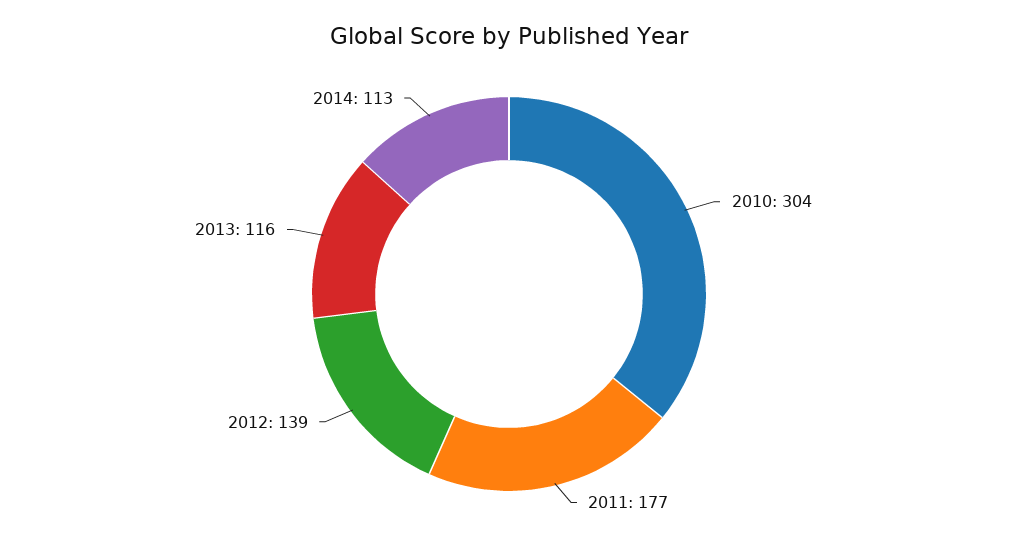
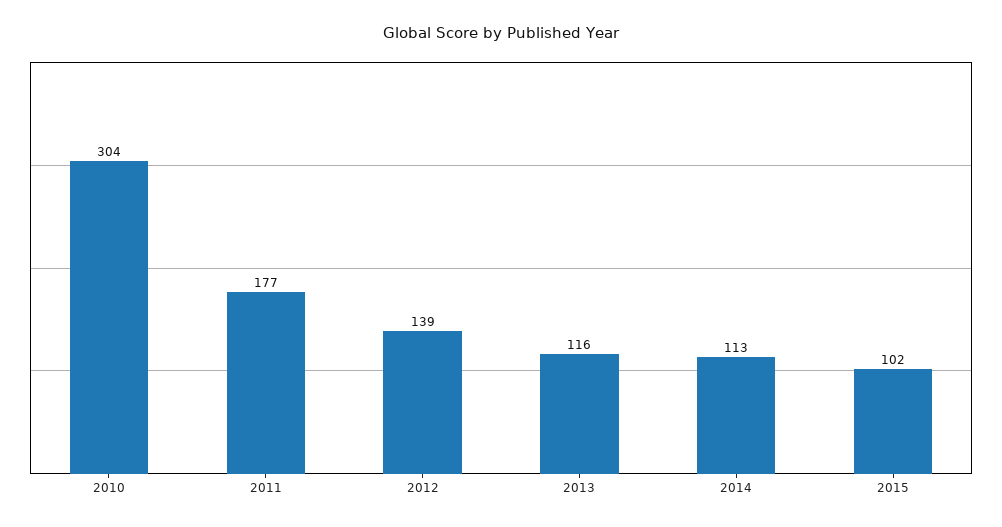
2015: none -> 102

